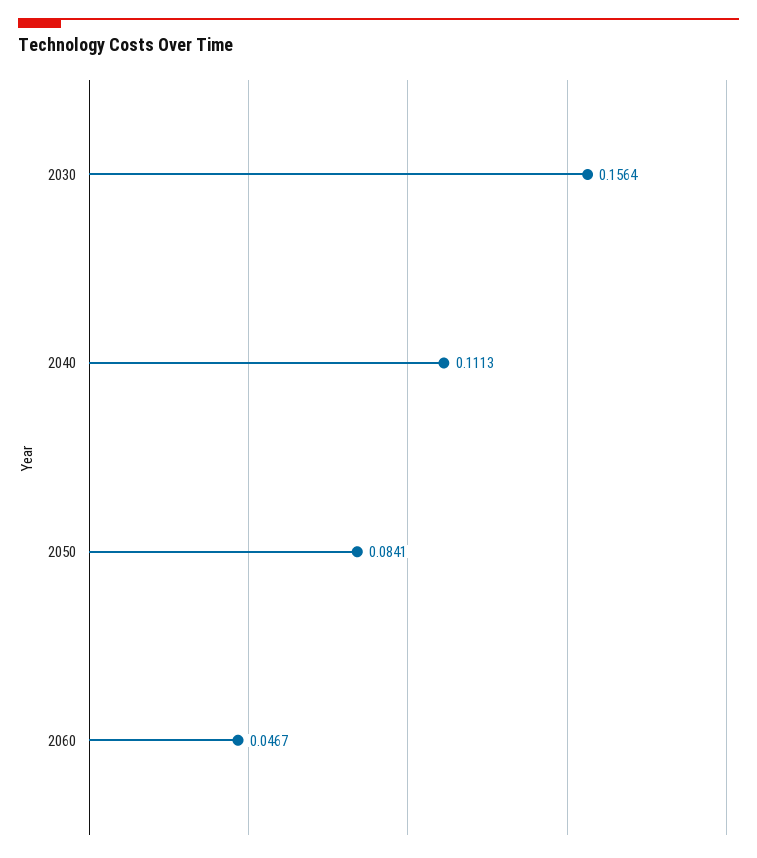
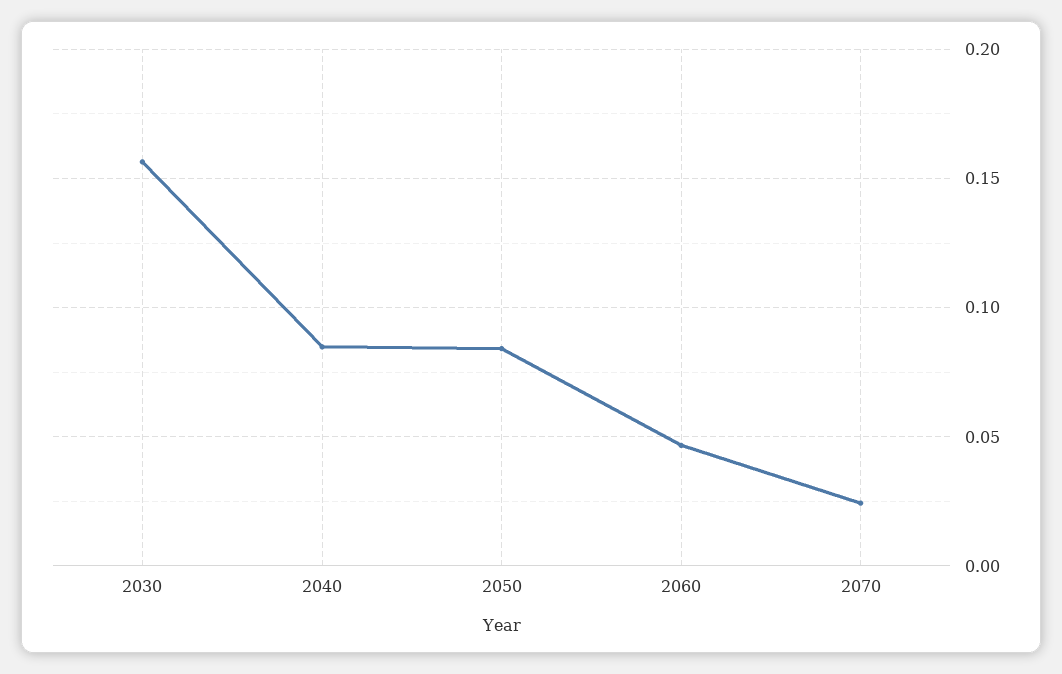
2040: 0.1113 -> 0.085
2070: none -> 0.025

